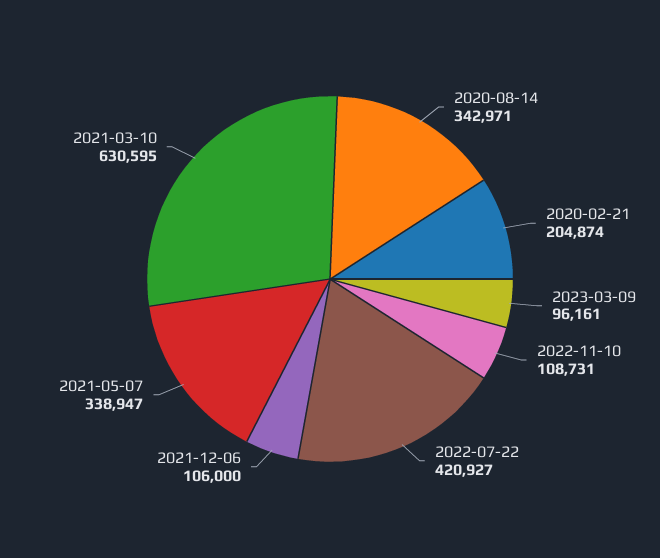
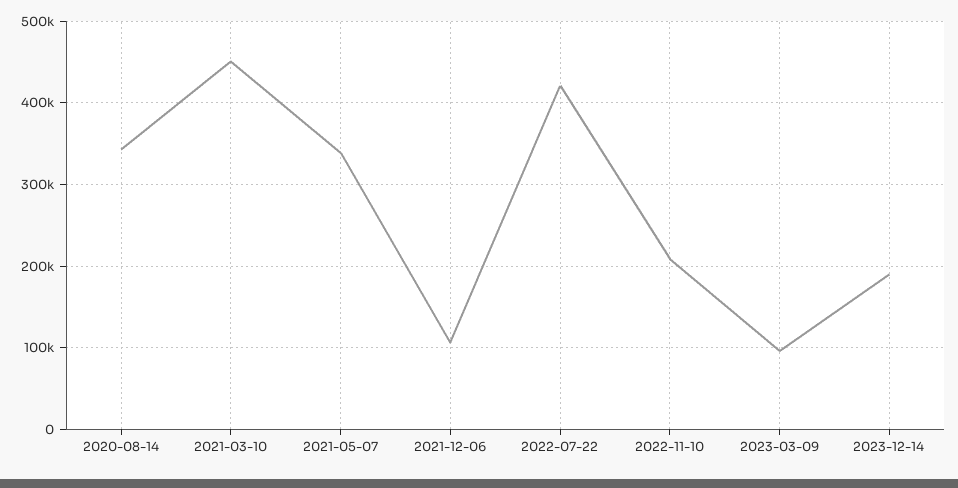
2020-02-21: 204874 -> none
2022-11-10: 108731 -> 210000
2021-03-10: 630595 -> 450000
2023-12-14: none -> 190000

